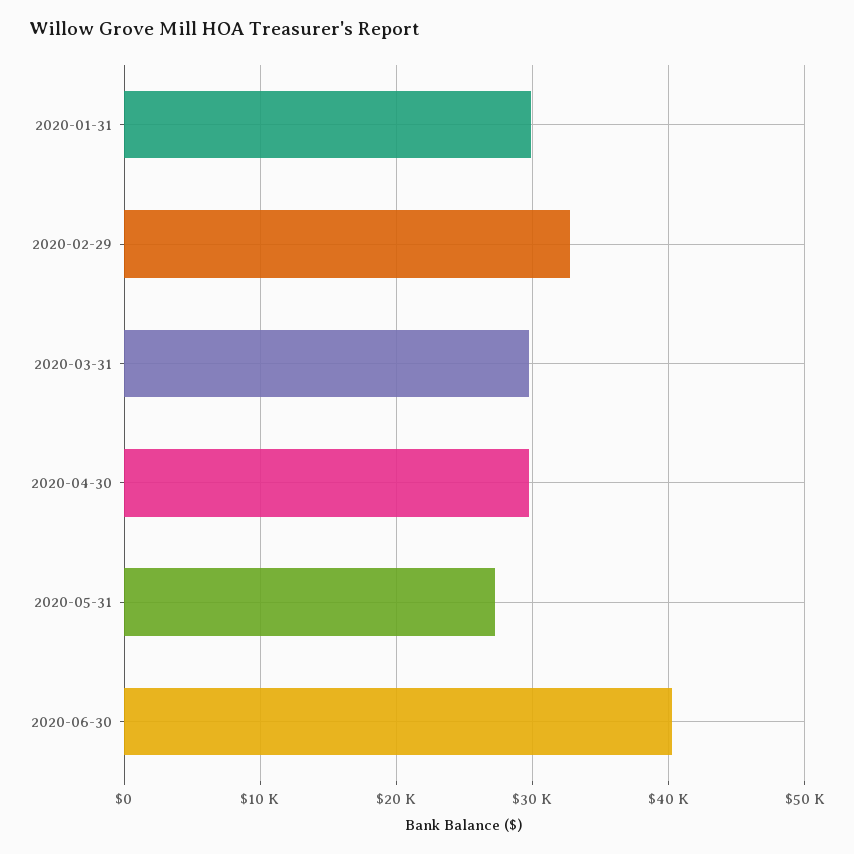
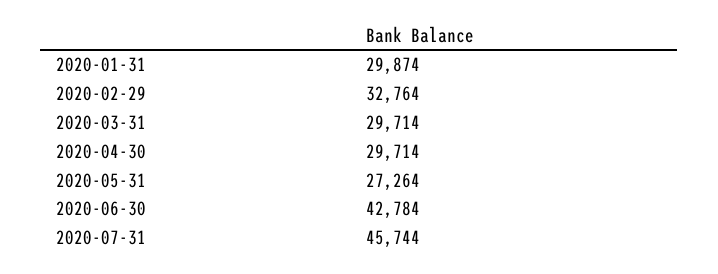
2020-06-30: 40000 -> 42784
2020-07-31: none -> 45744

